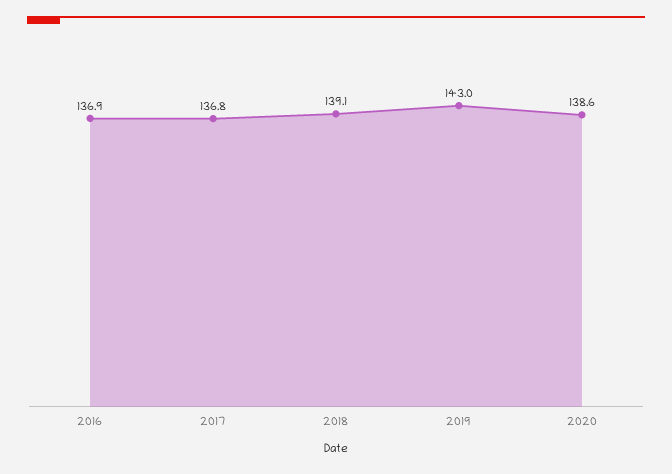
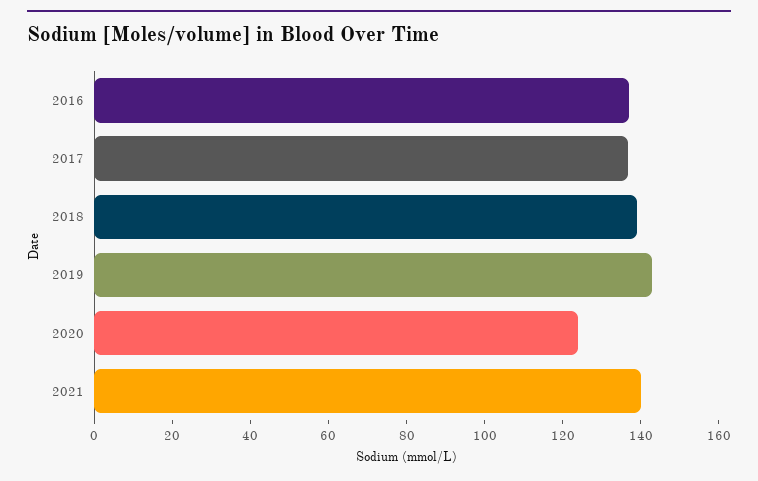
2020: 138.6 -> 125
2021: none -> 140

